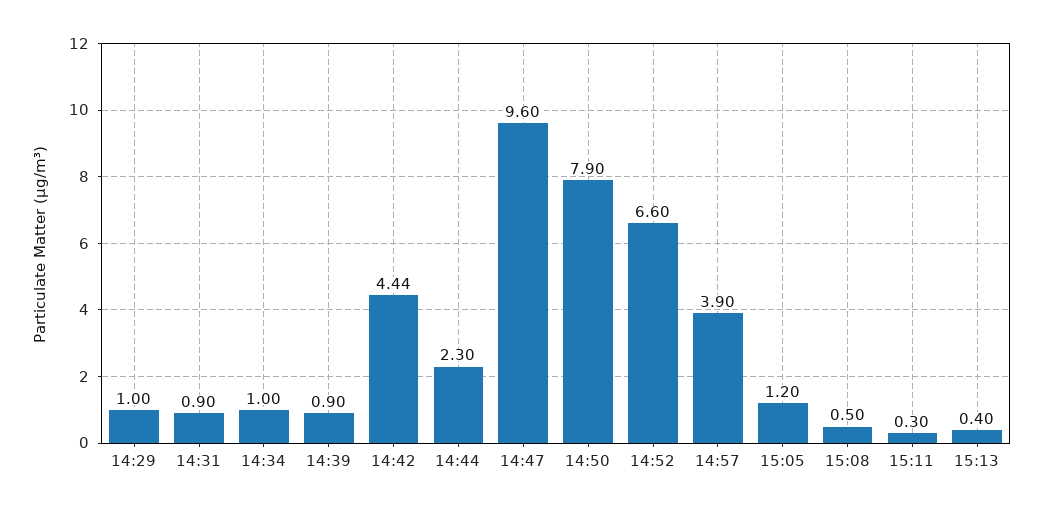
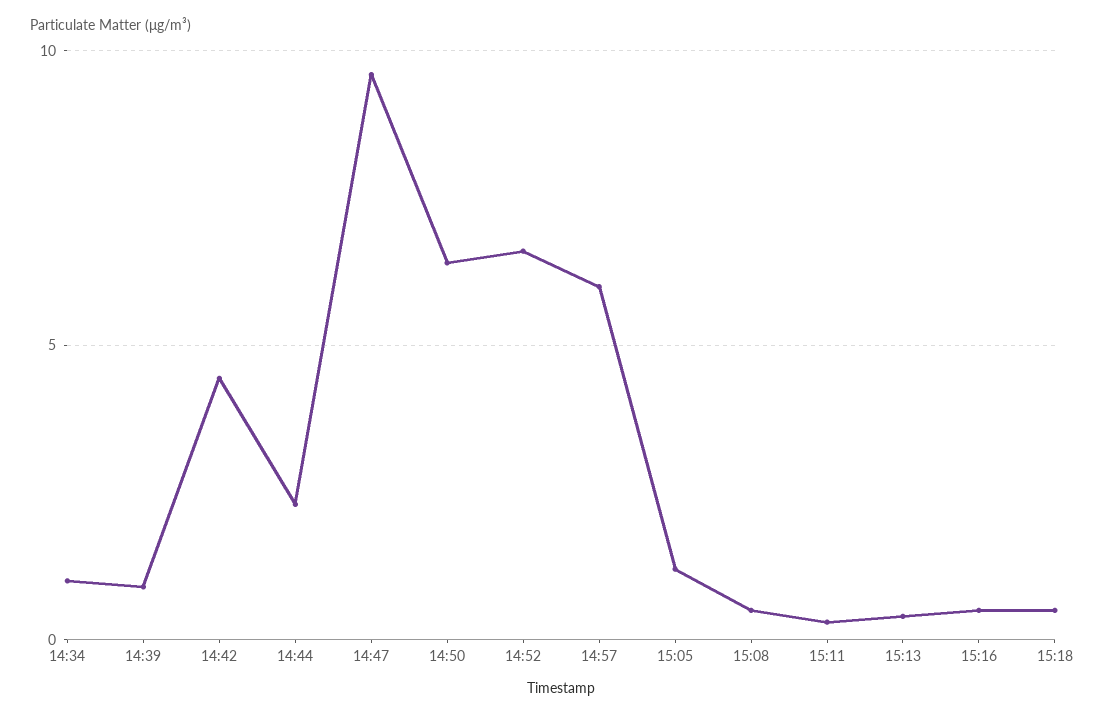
14:29: 1 -> none
14:31: 0.9 -> none
14:50: 7.9 -> 6.5
14:57: 3.9 -> 6
15:16: none -> 0.5
15:18: none -> 0.5

